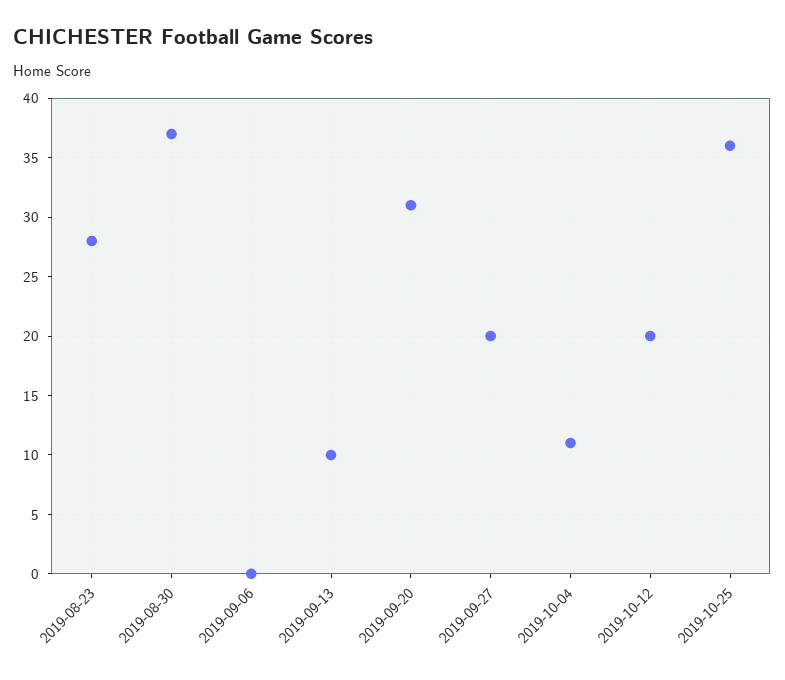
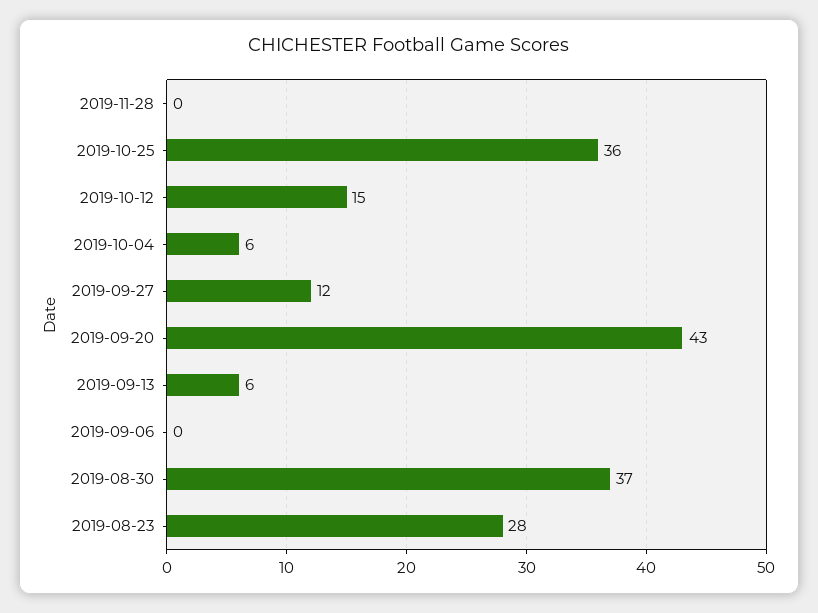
2019-09-13: 10 -> 6
2019-09-20: 31 -> 43
2019-09-27: 20 -> 12
2019-10-04: 11 -> 6
2019-10-12: 20 -> 15
2019-11-28: none -> 0

